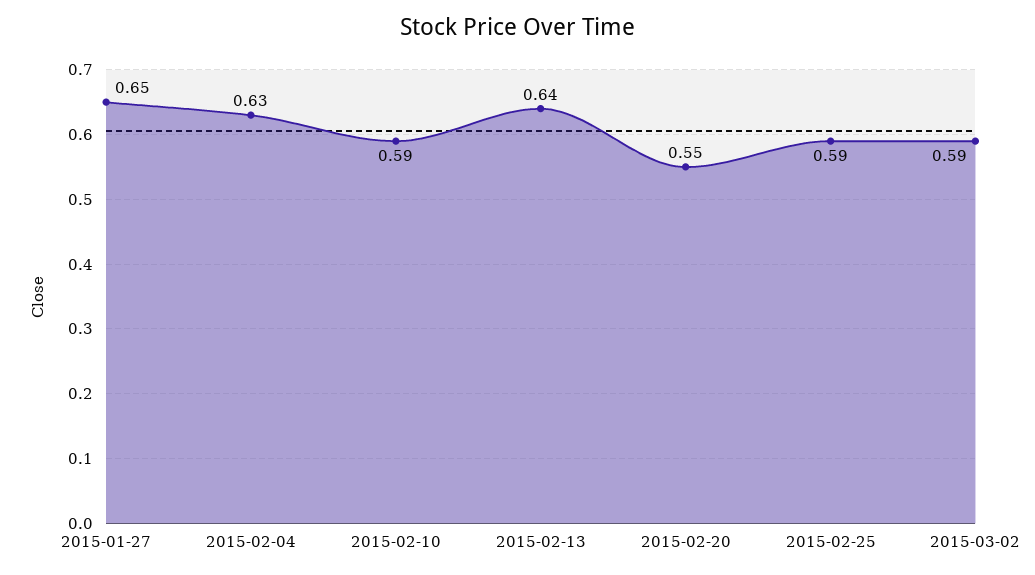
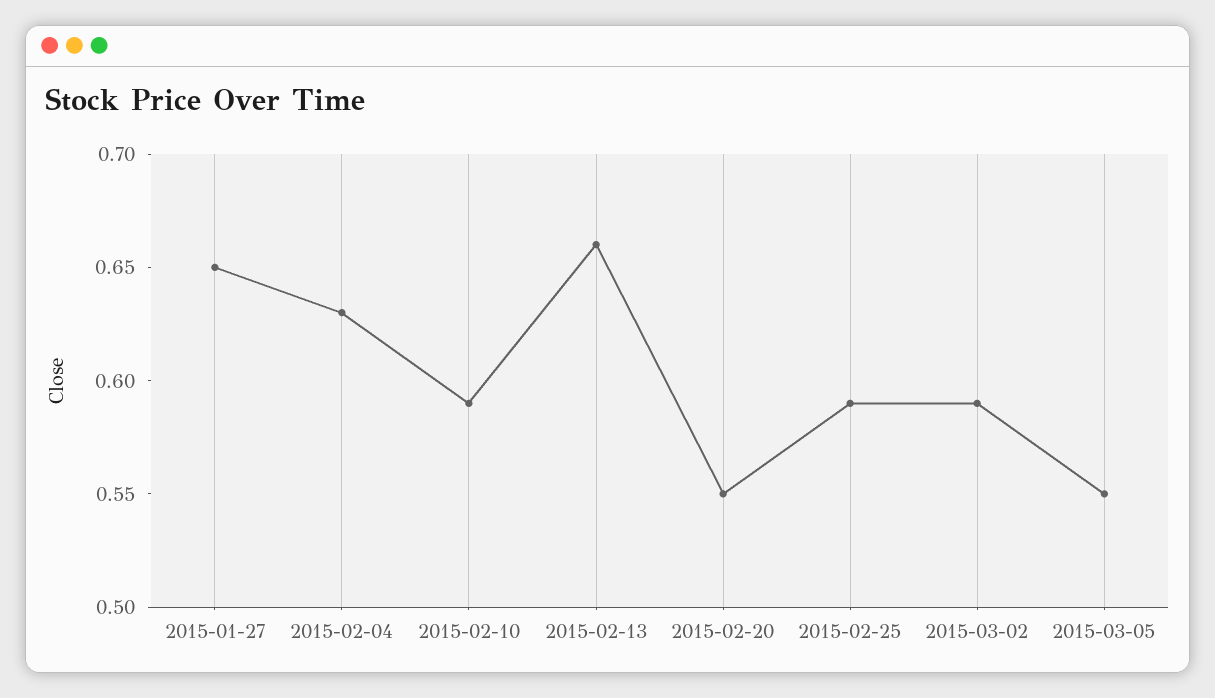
2015-02-13: 0.64 -> 0.66
2015-03-05: none -> 0.55

